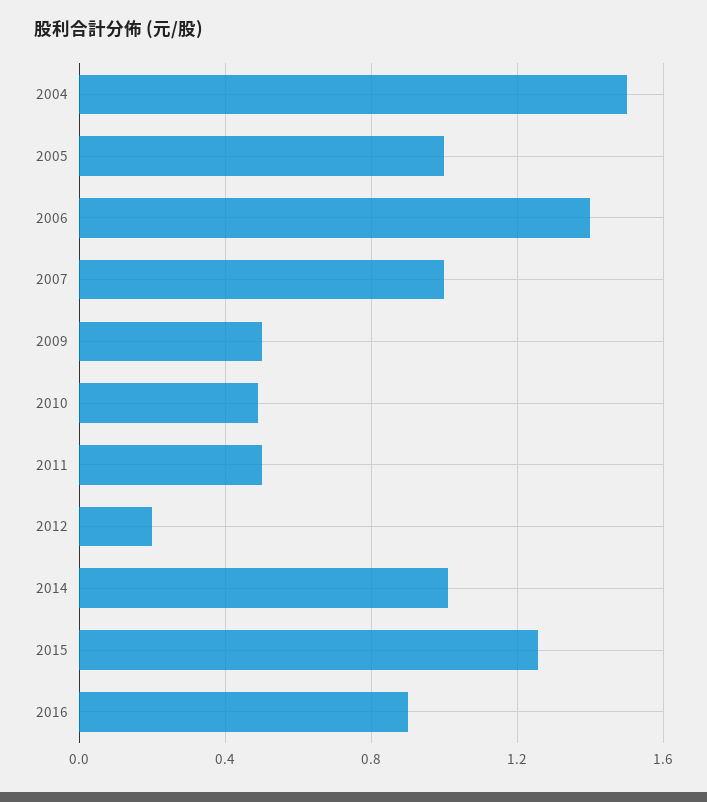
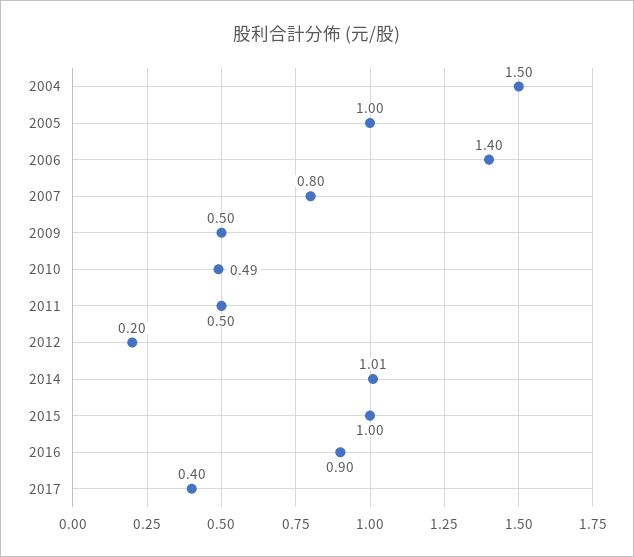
2007: 1 -> 0.8
2015: 1.25 -> 1
2017: none -> 0.4

